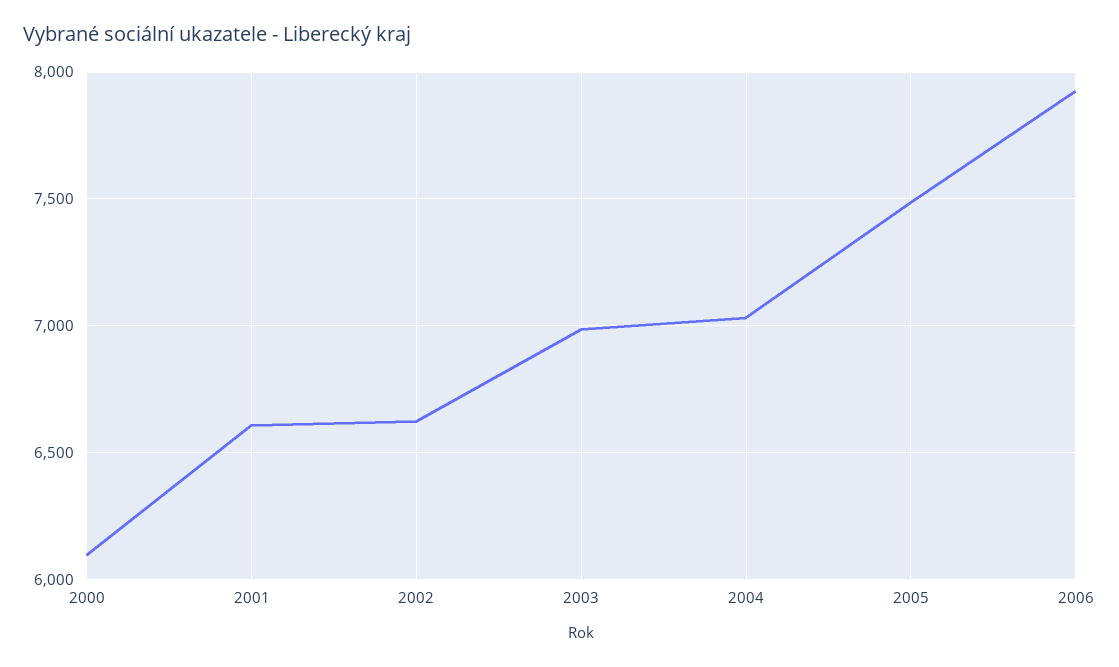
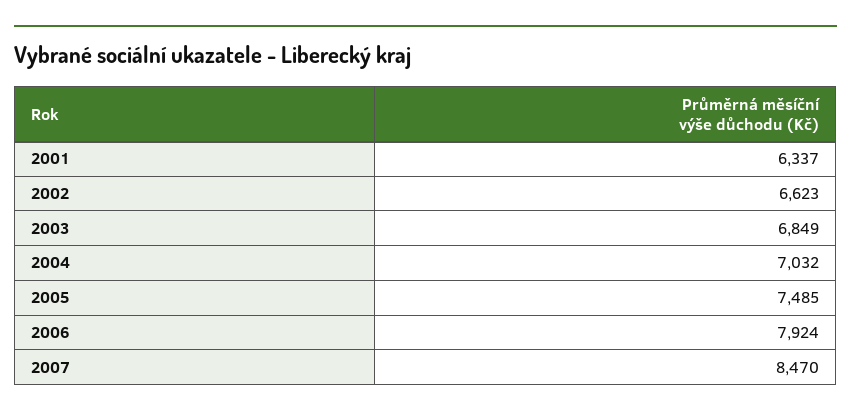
2000: 6100 -> none
2001: 6600 -> 6337
2003: 7000 -> 6849
2007: none -> 8470

